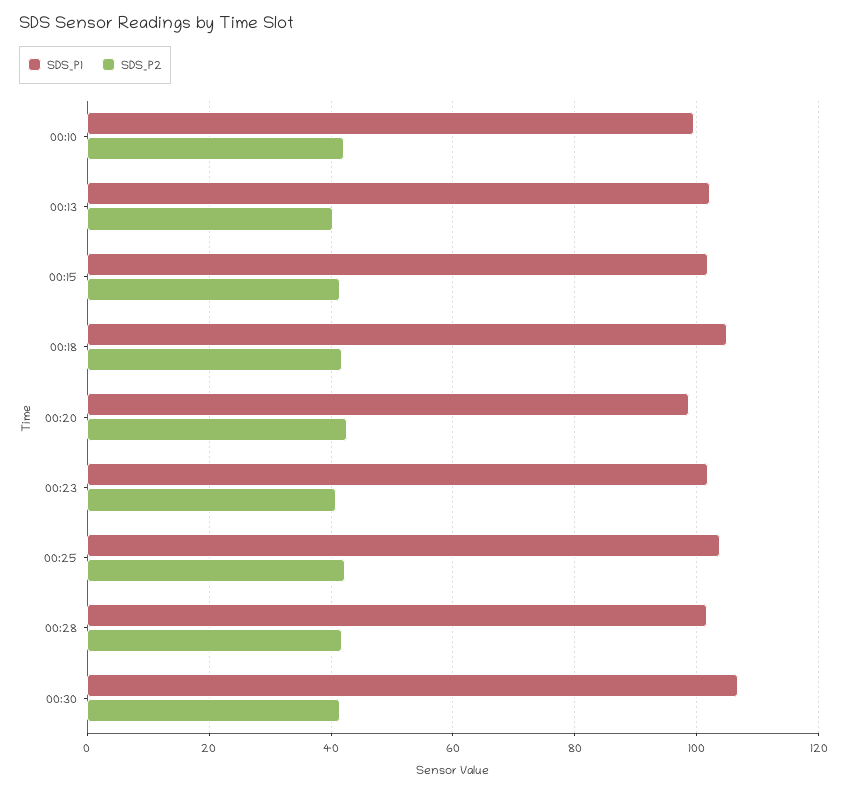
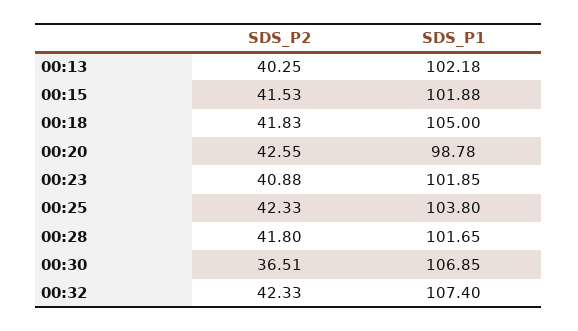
SDS_P1, 00:10: 100 -> none
SDS_P2, 00:10: 42 -> none
SDS_P2, 00:30: 42 -> 36.51
SDS_P2, 00:32: none -> 42.33
SDS_P1, 00:32: none -> 107.4

